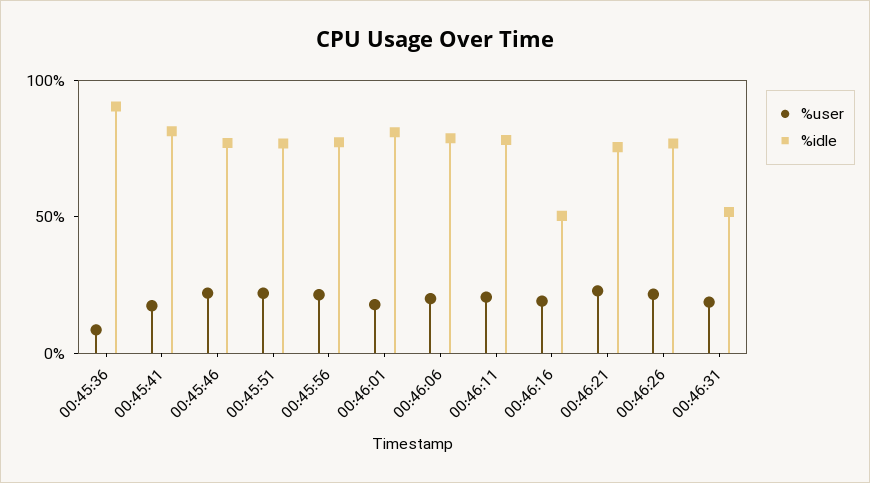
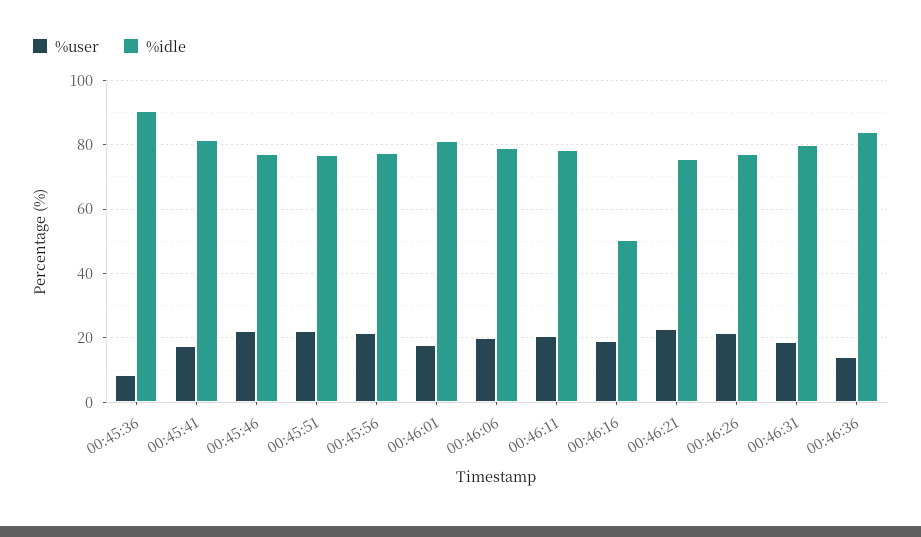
%idle, 00:46:31: 50 -> 80
%user, 00:46:36: none -> 14
%idle, 00:46:36: none -> 84

